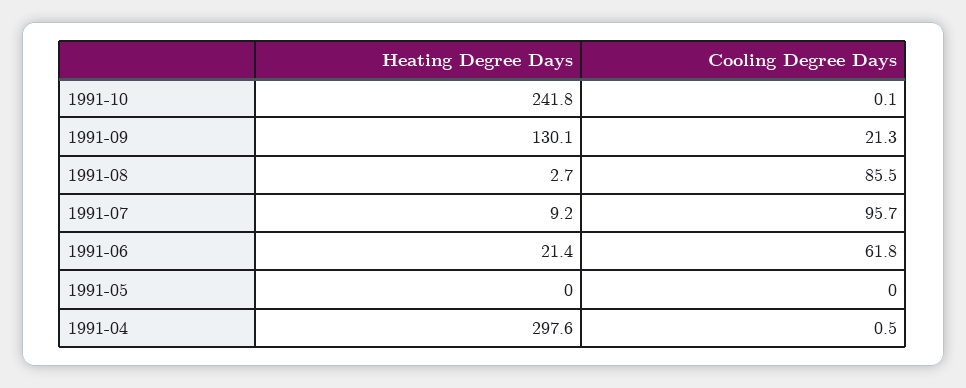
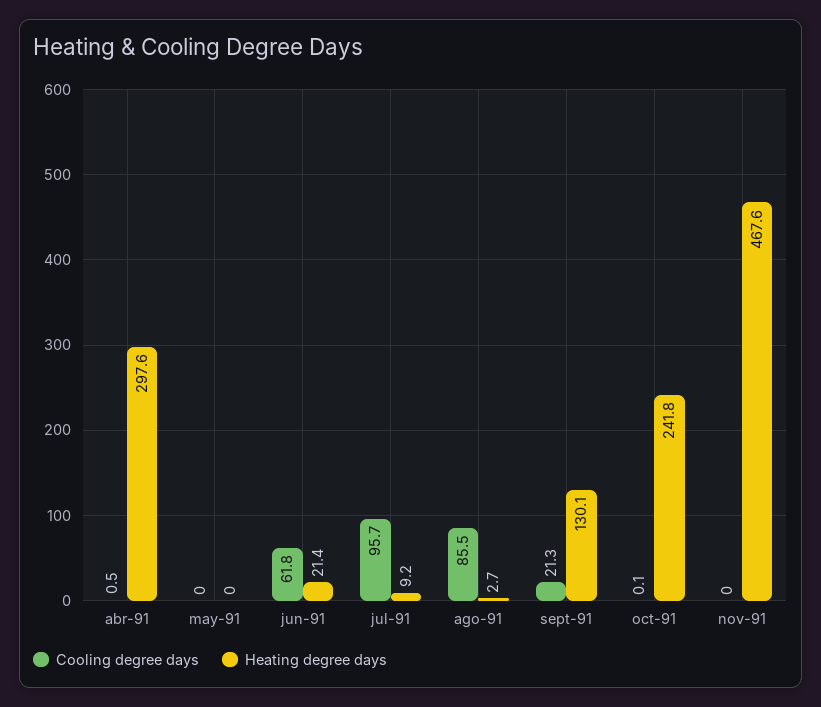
Cooling Degree Days, nov-91: none -> 0
Heating Degree Days, nov-91: none -> 467.6

